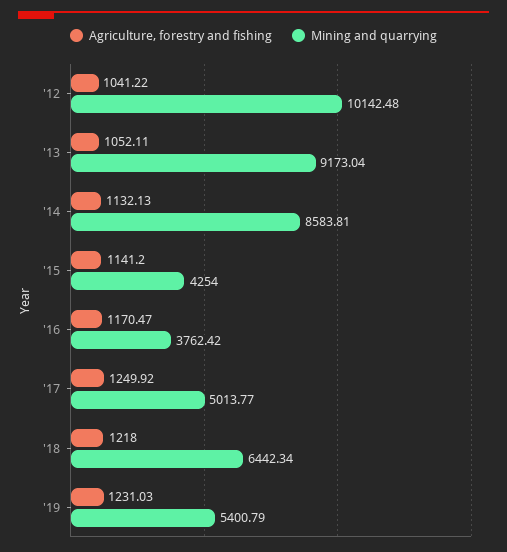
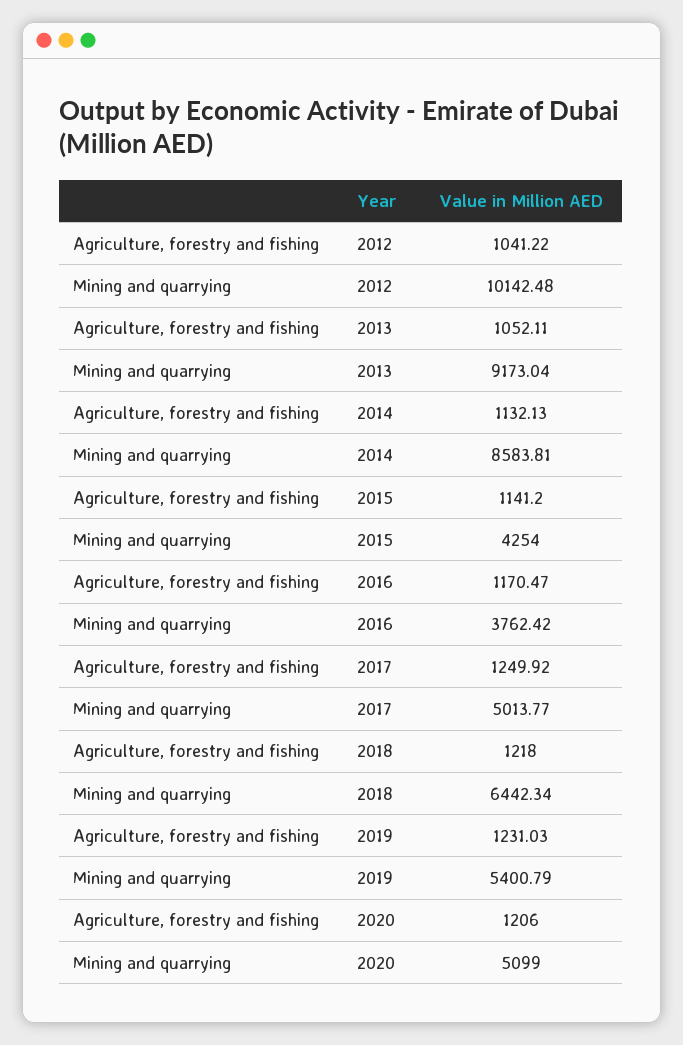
Agriculture, forestry and fishing, 2020: none -> 1206
Mining and quarrying, 2020: none -> 5099

